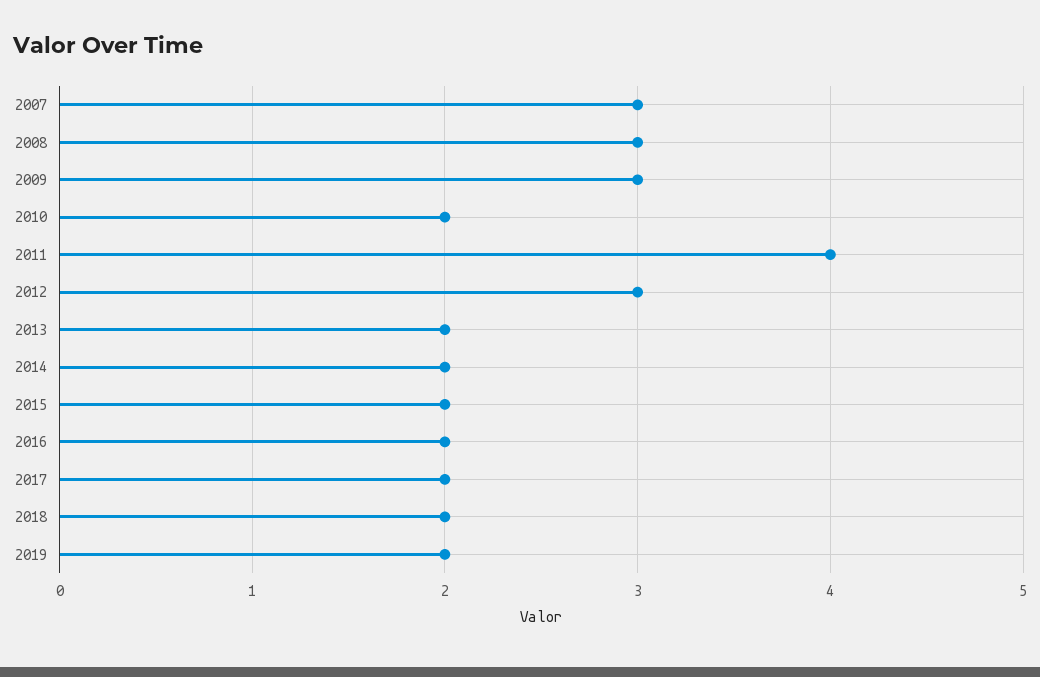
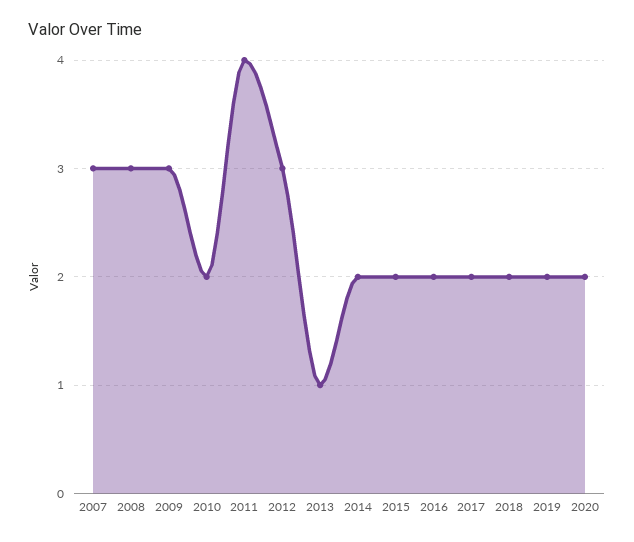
2013: 2 -> 1
2020: none -> 2

